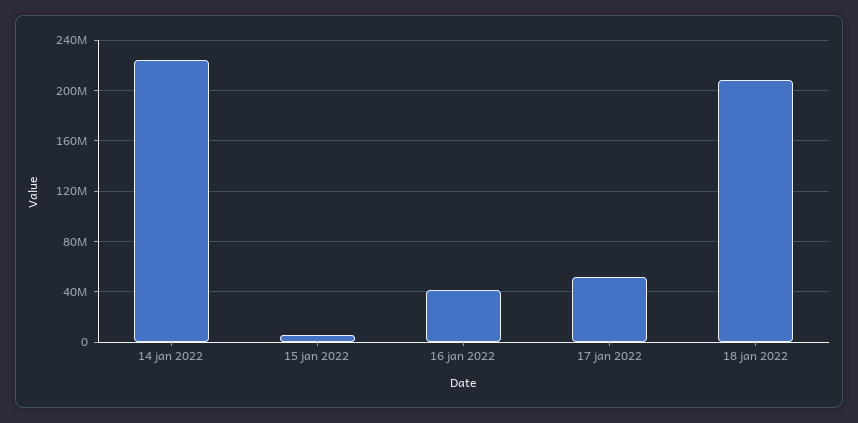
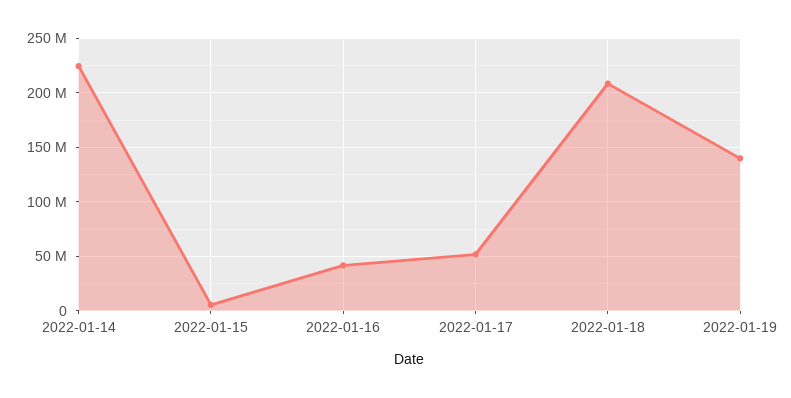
2022-01-19: none -> 140000000

